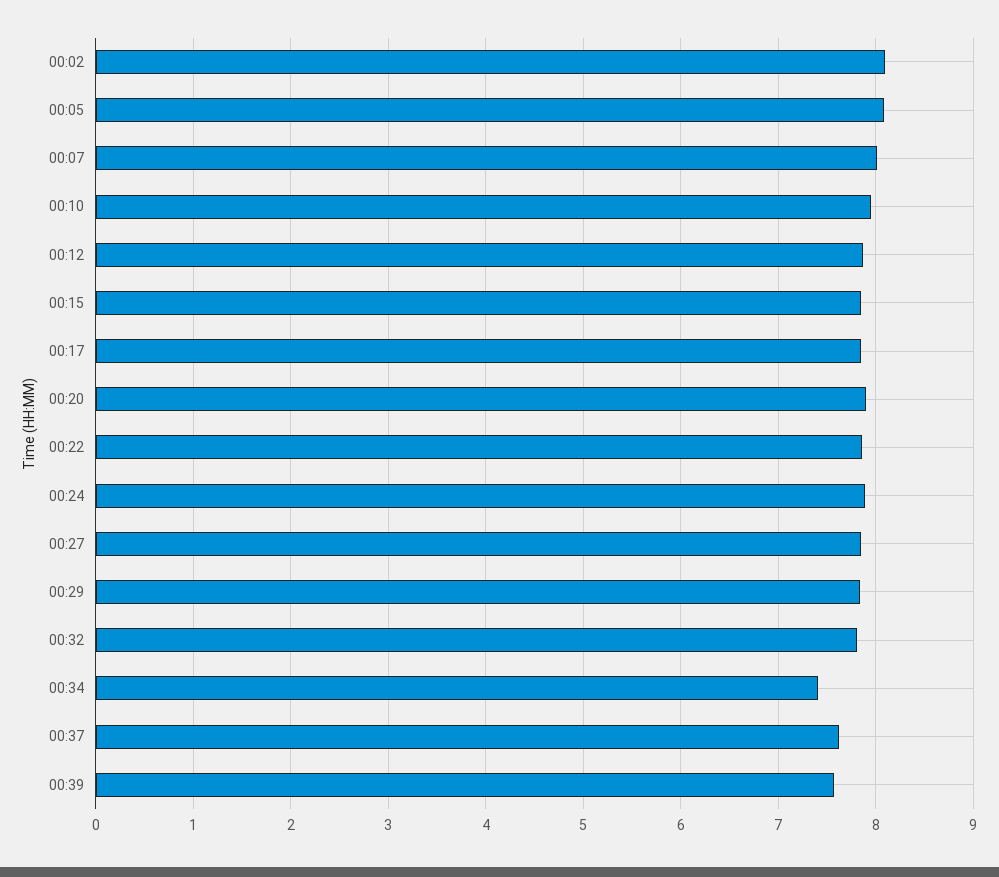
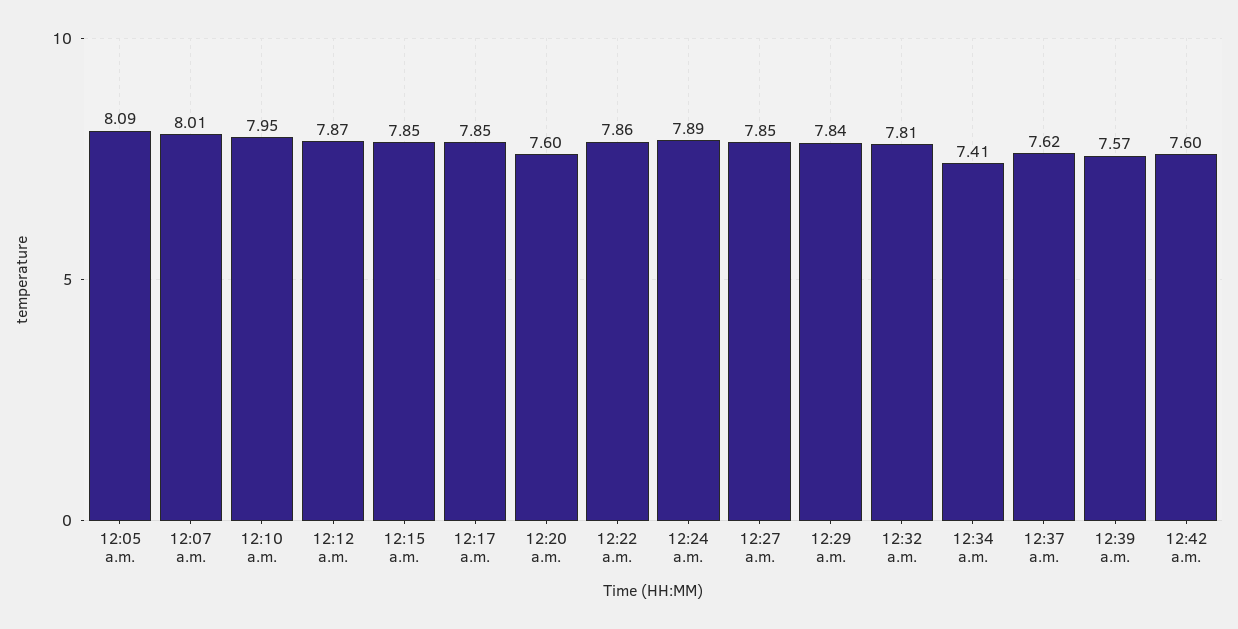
00:02: 8.1 -> none
00:20: 7.9 -> 7.6
12:42 a.m.: none -> 7.6

